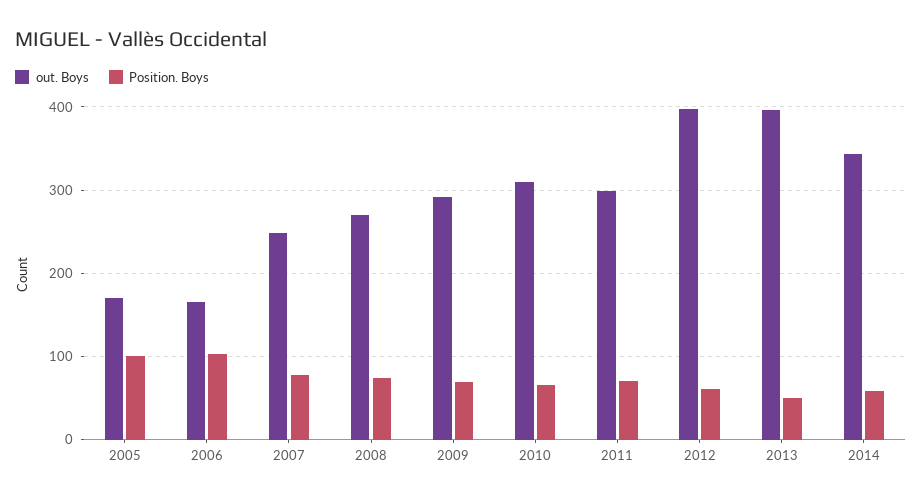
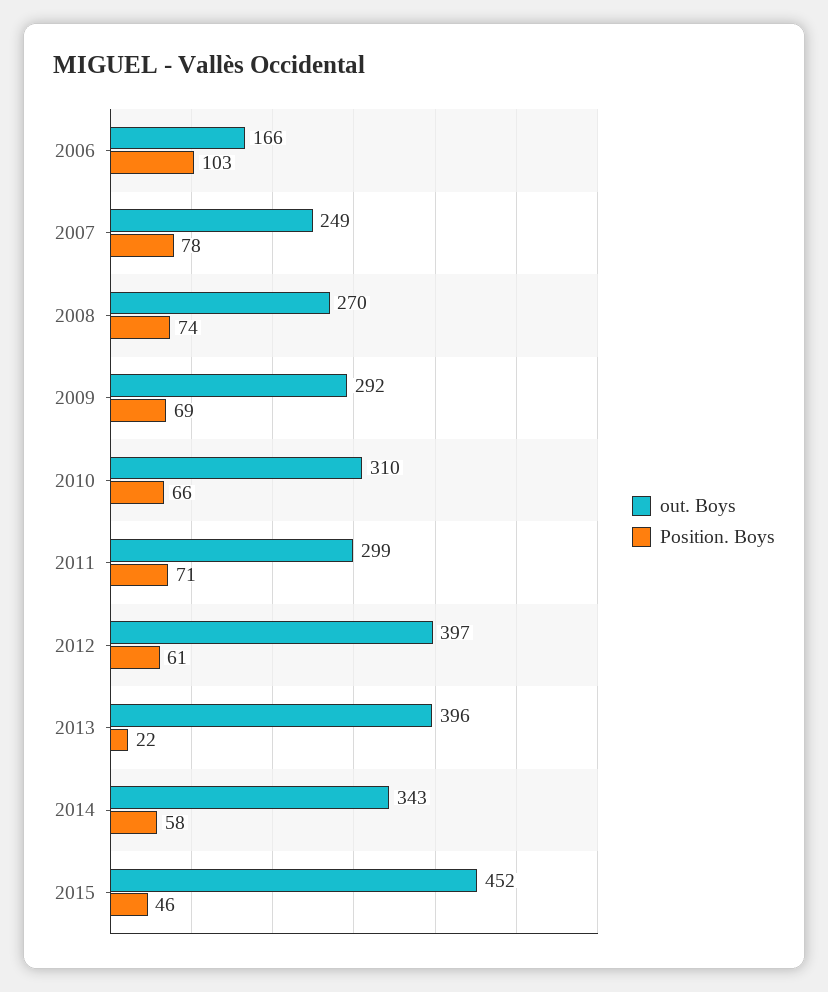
out. Boys, 2005: 170 -> none
Position. Boys, 2005: 100 -> none
Position. Boys, 2013: 50 -> 22
out. Boys, 2015: none -> 452
Position. Boys, 2015: none -> 46

